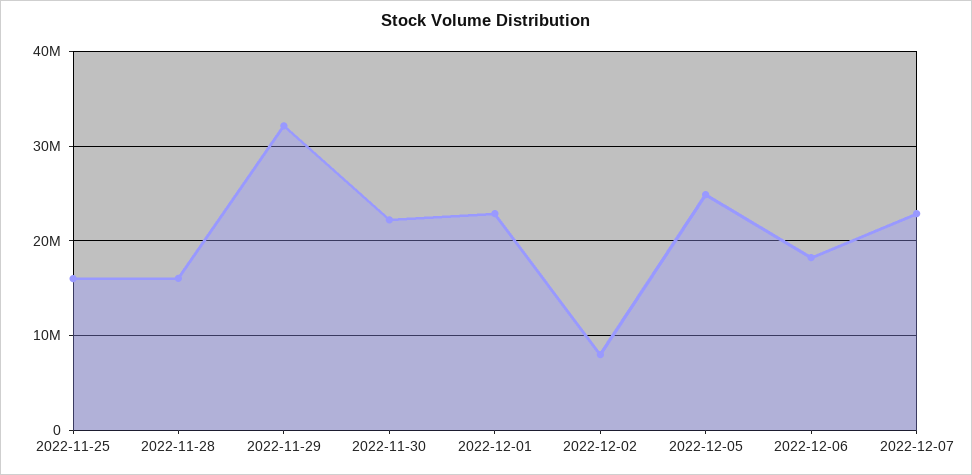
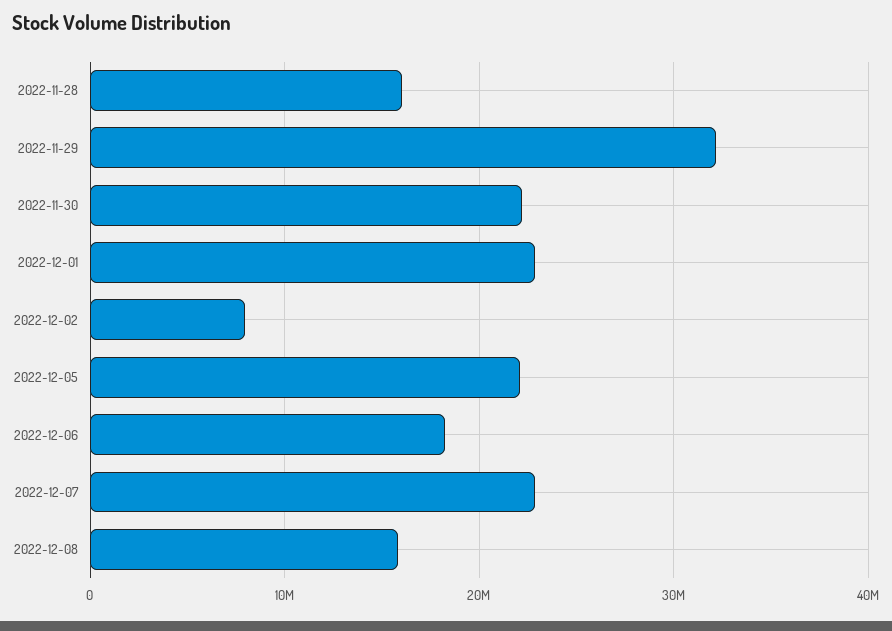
2022-11-25: 16000000 -> none
2022-12-05: 25000000 -> 22000000
2022-12-08: none -> 16000000

